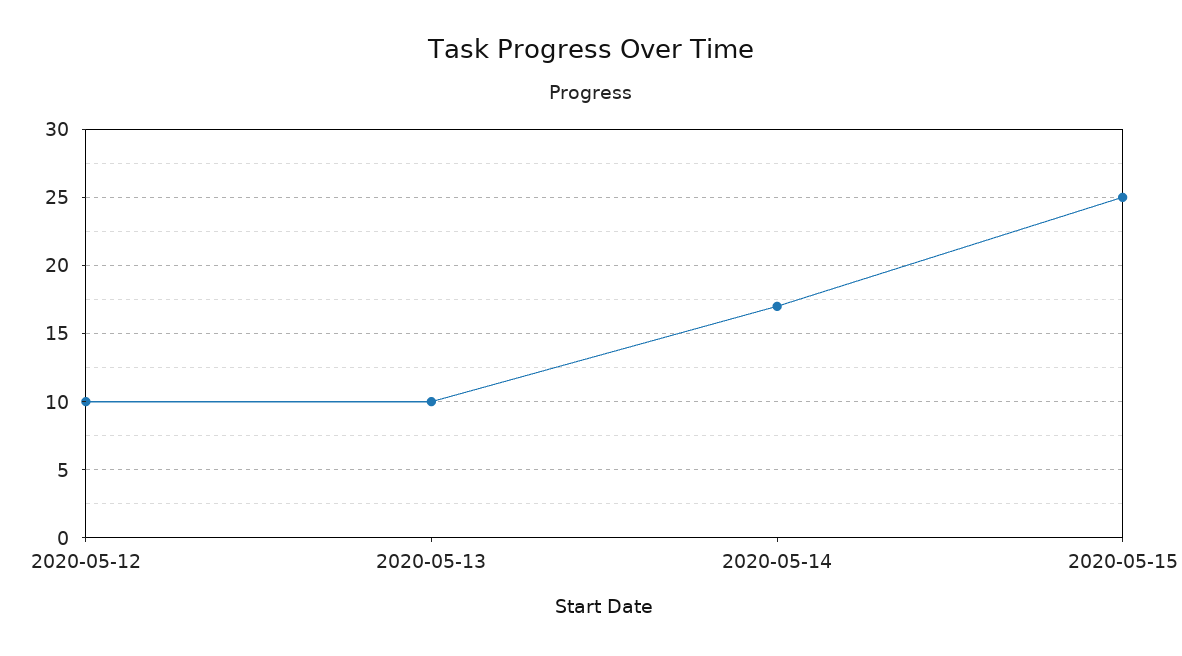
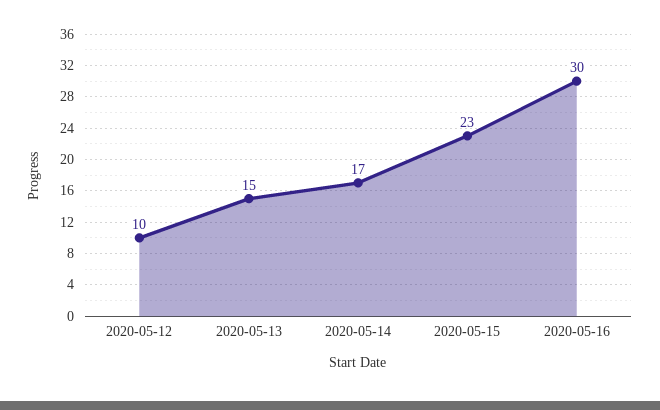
2020-05-13: 10 -> 15
2020-05-15: 25 -> 23
2020-05-16: none -> 30

